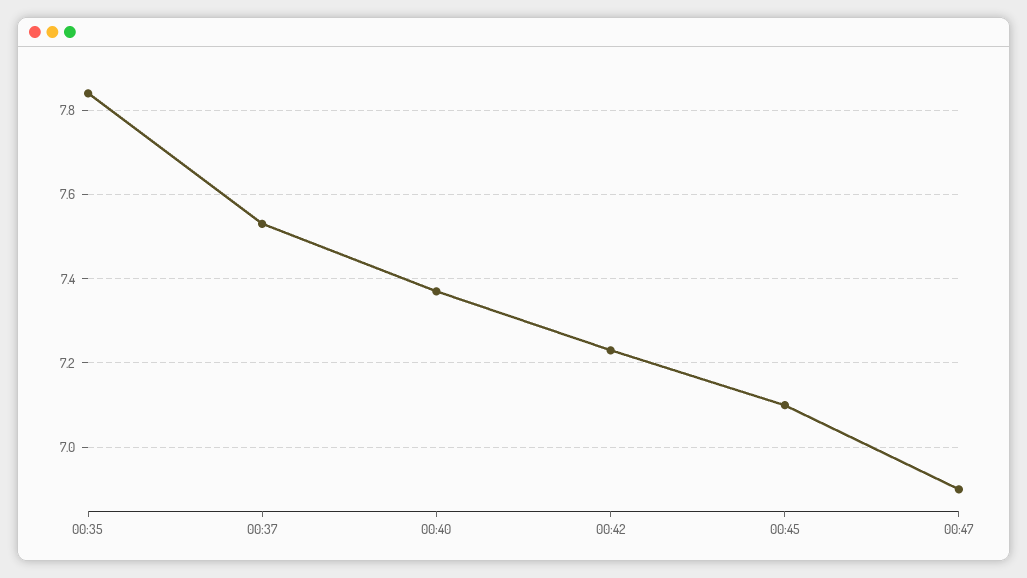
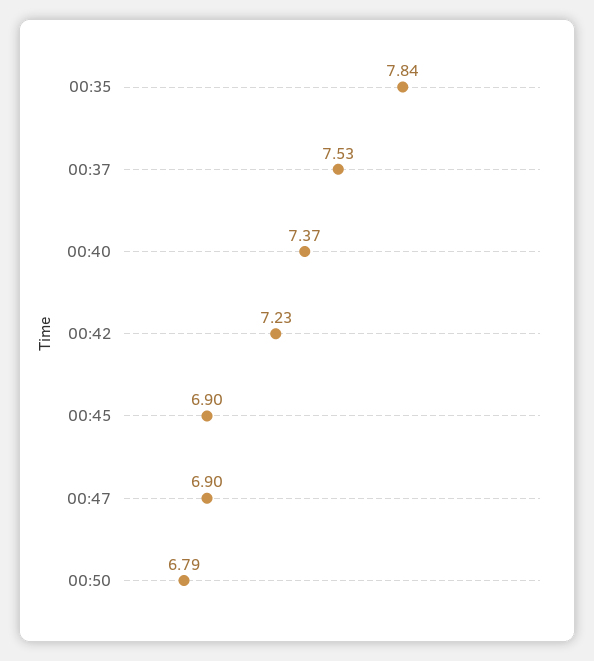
00:45: 7.1 -> 6.9
00:50: none -> 6.79

